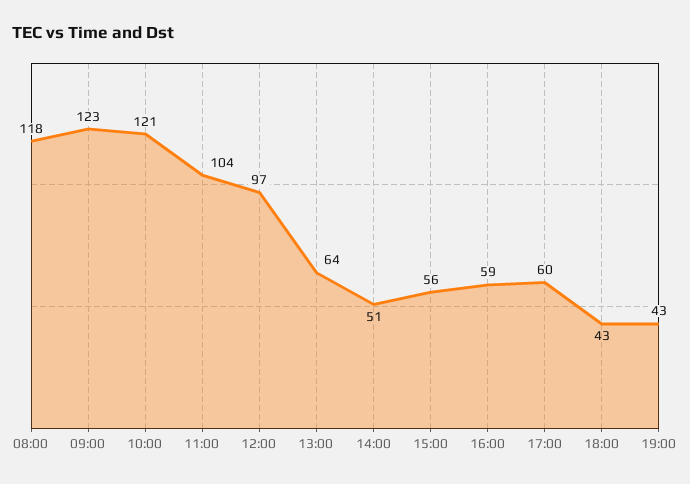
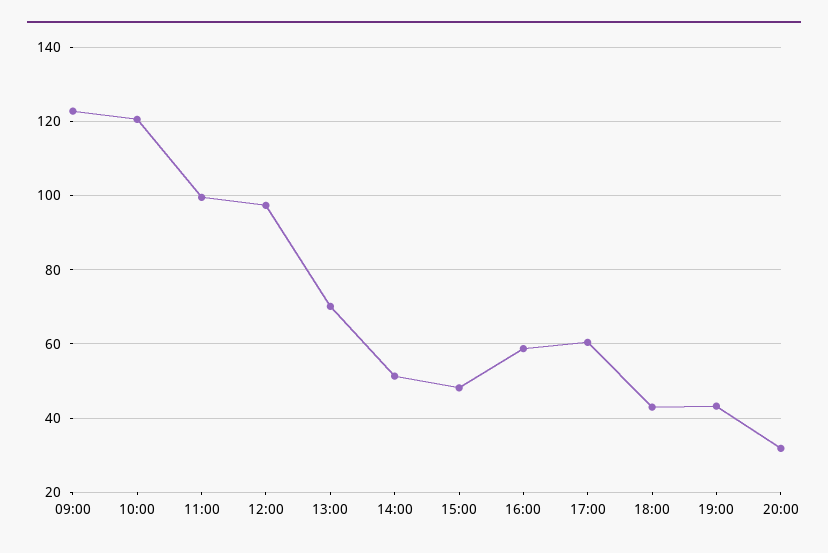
08:00: 118 -> none
11:00: 104 -> 100
13:00: 64 -> 70
15:00: 56 -> 48
20:00: none -> 32

